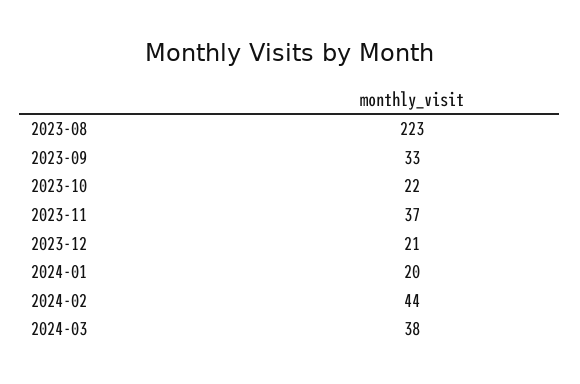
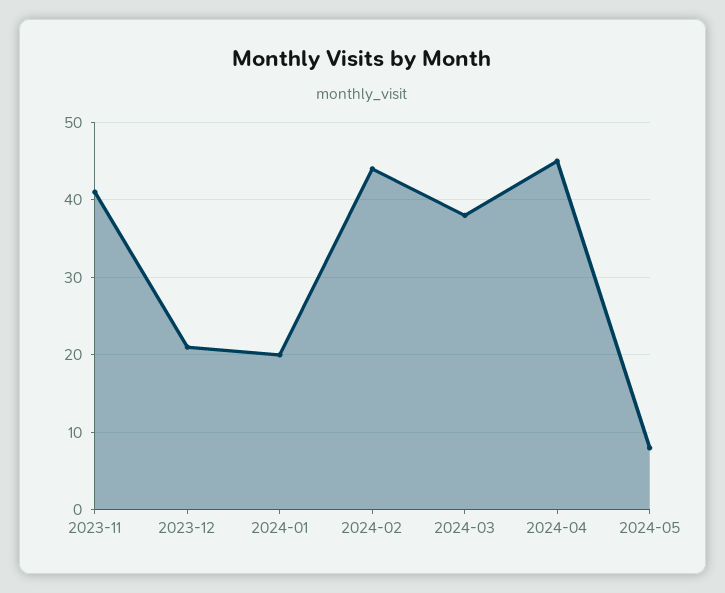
2023-08: 223 -> none
2023-09: 33 -> none
2023-10: 22 -> none
2023-11: 37 -> 41
2024-04: none -> 45
2024-05: none -> 8

